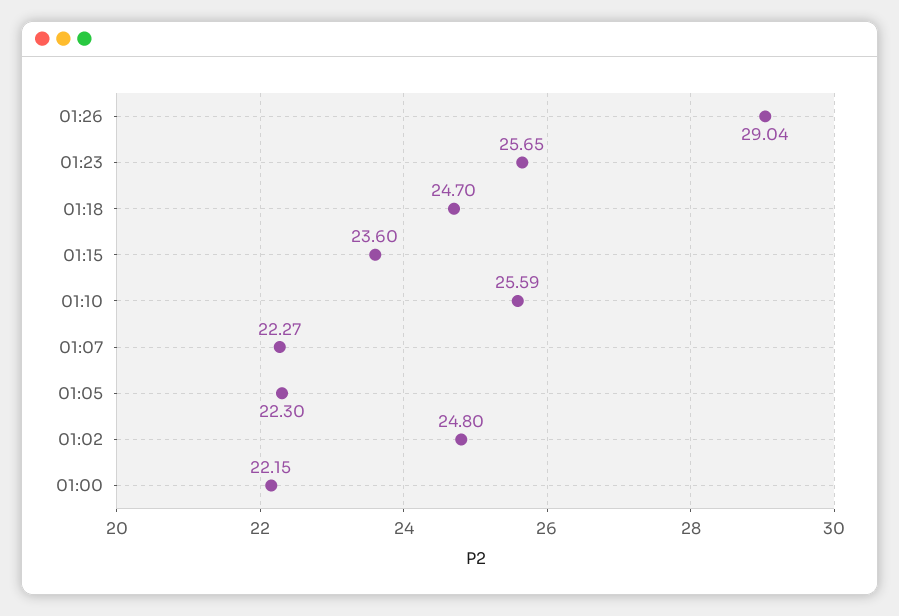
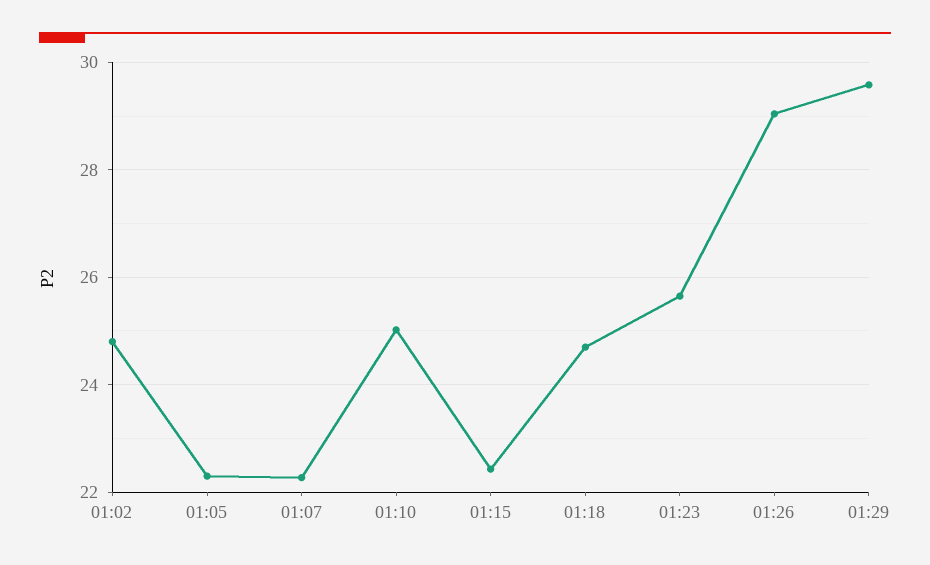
01:15: 23.6 -> 22.4
01:10: 25.59 -> 25
01:00: 22.15 -> none
01:29: none -> 29.6

